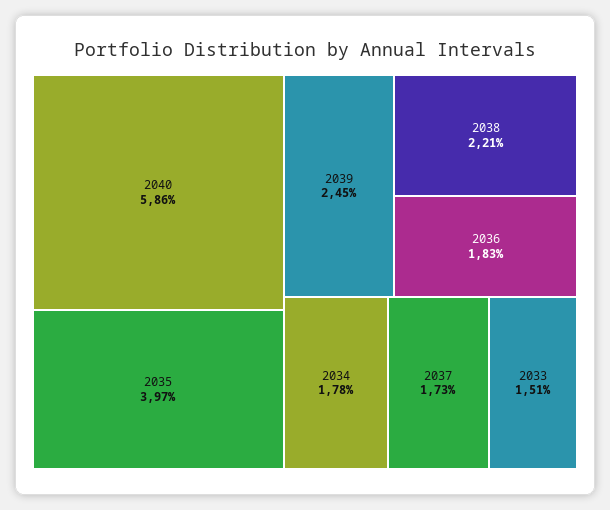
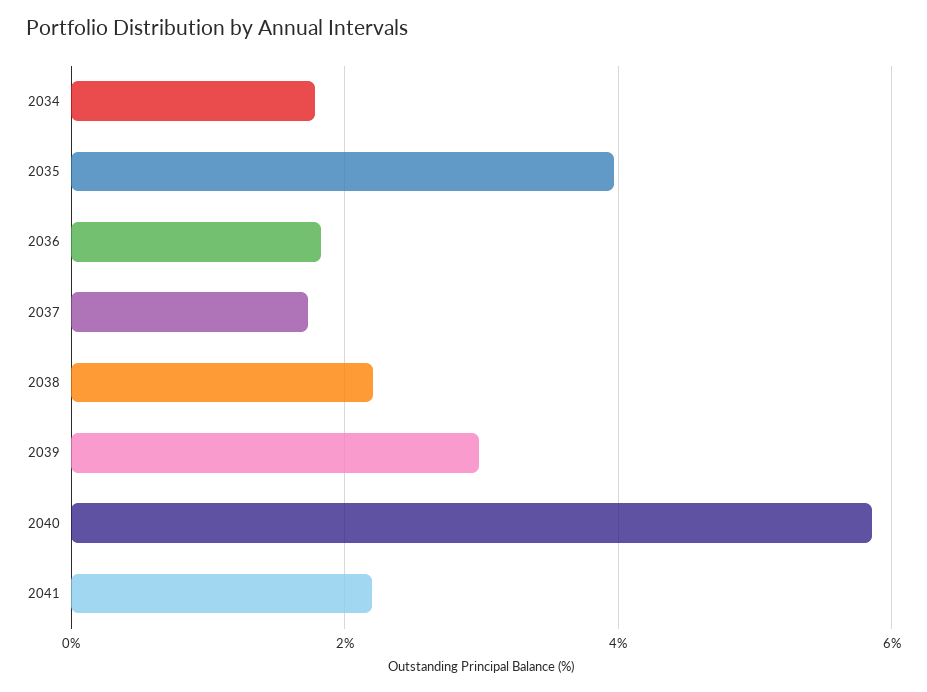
2039: 2.45 -> 3
2033: 1.51 -> none
2041: none -> 2.2

